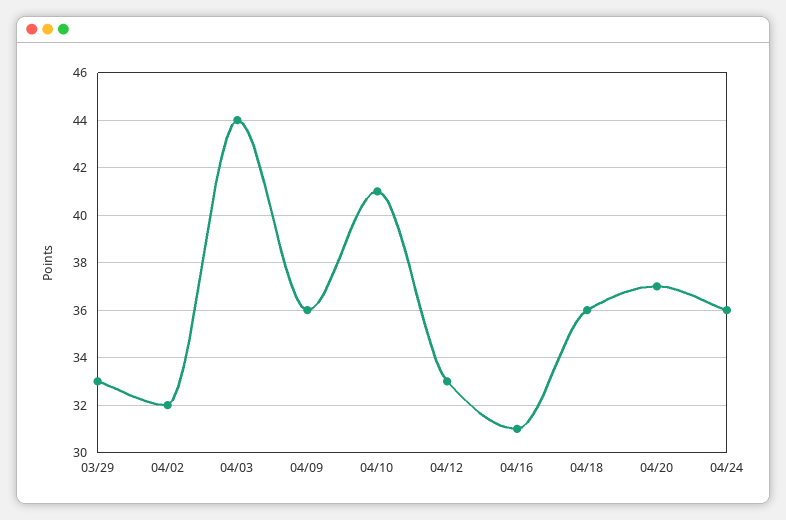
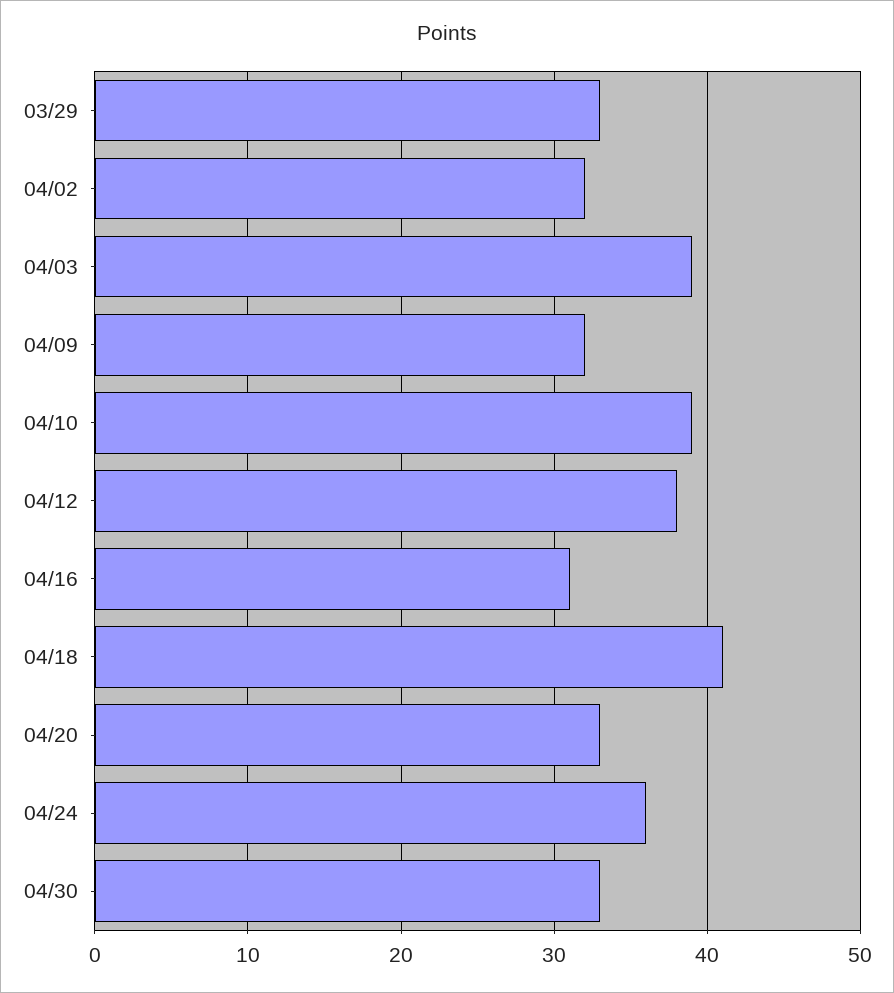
04/03: 44 -> 39
04/09: 36 -> 32
04/10: 41 -> 39
04/12: 33 -> 38
04/18: 36 -> 41
04/20: 37 -> 33
04/30: none -> 33

